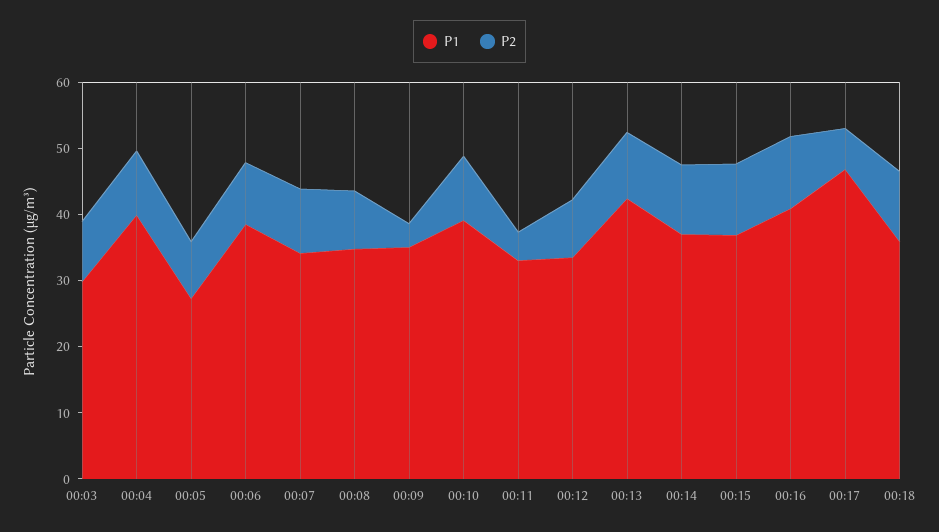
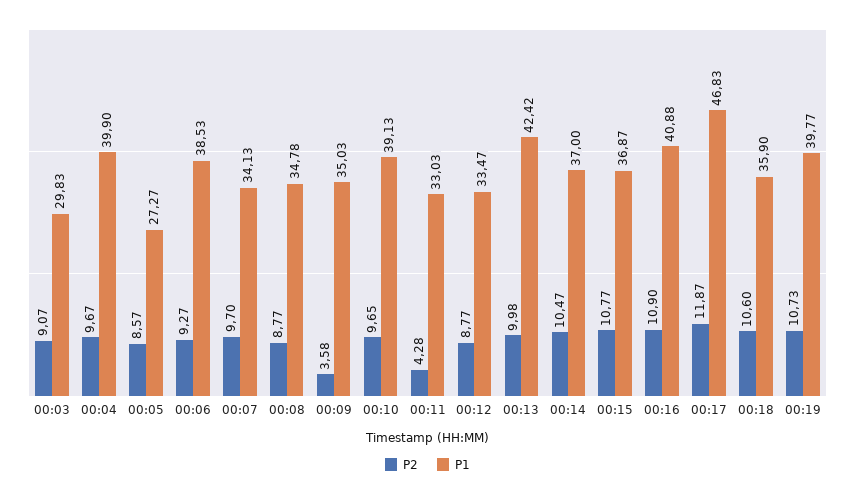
P2, 00:17: 6 -> 11.87
P2, 00:19: none -> 10.73
P1, 00:19: none -> 39.77

